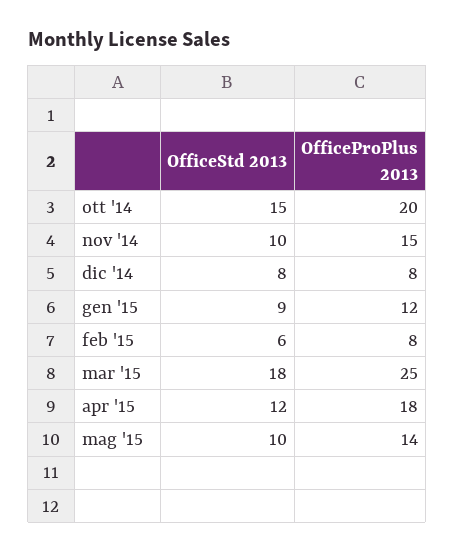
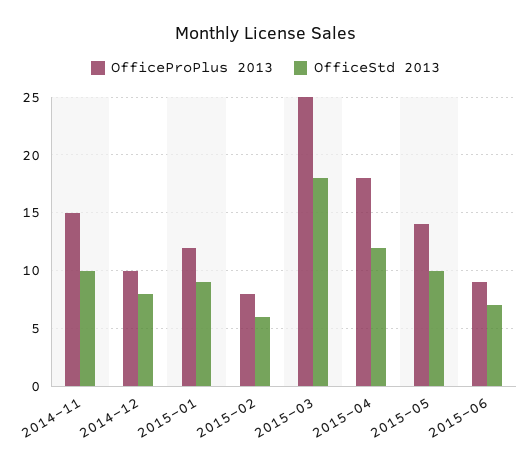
OfficeStd 2013, ott '14: 15 -> none
OfficeProPlus 2013, ott '14: 20 -> none
OfficeProPlus 2013, dic '14: 8 -> 10
OfficeProPlus 2013, 2015-06: none -> 9
OfficeStd 2013, 2015-06: none -> 7

